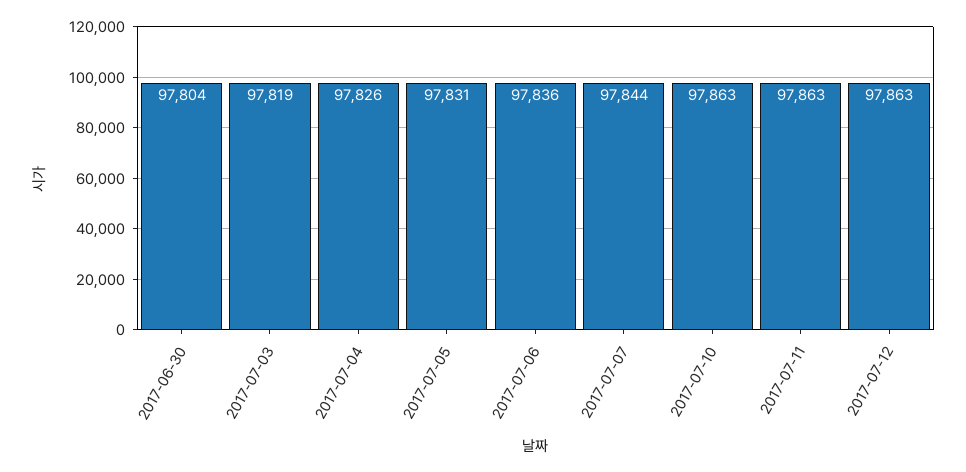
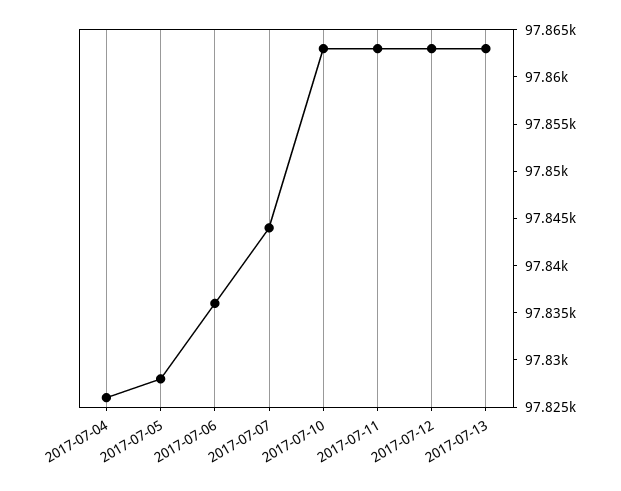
2017-06-30: 97804 -> none
2017-07-03: 97819 -> none
2017-07-05: 97831 -> 97828
2017-07-13: none -> 97863

